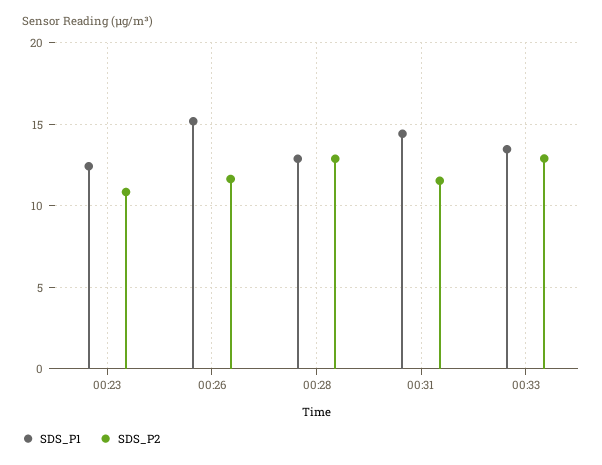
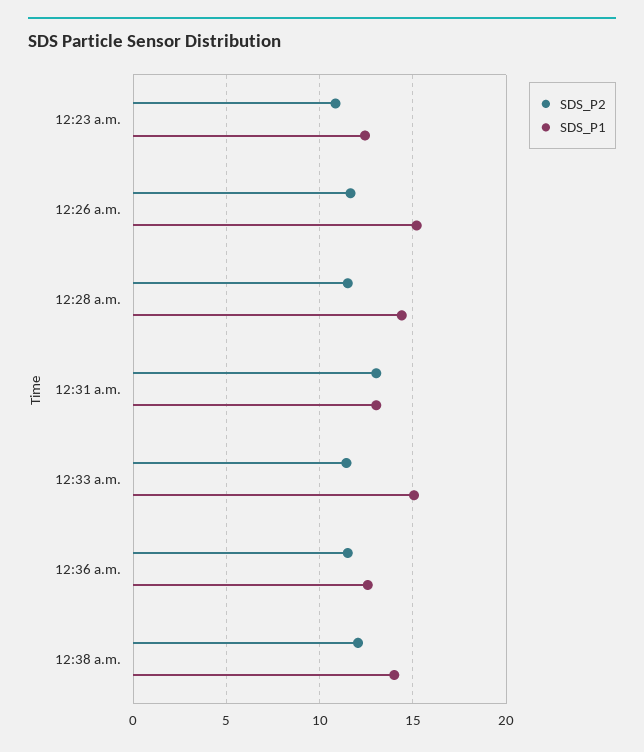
SDS_P1, 00:28: 13 -> 14.5
SDS_P2, 00:28: 13 -> 11.5
SDS_P1, 00:31: 14.5 -> 13
SDS_P2, 00:31: 11.5 -> 13
SDS_P1, 00:33: 13.5 -> 15
SDS_P2, 00:33: 13 -> 11.5
SDS_P2, 12:36 a.m.: none -> 11.5
SDS_P1, 12:36 a.m.: none -> 12.5
SDS_P2, 12:38 a.m.: none -> 12
SDS_P1, 12:38 a.m.: none -> 14

